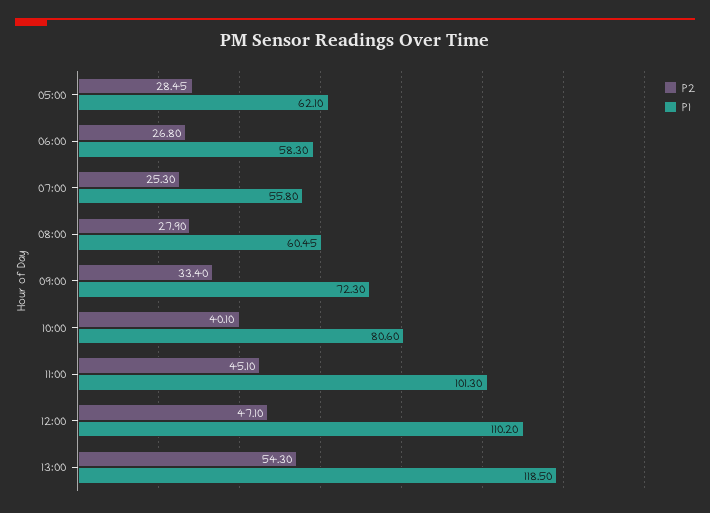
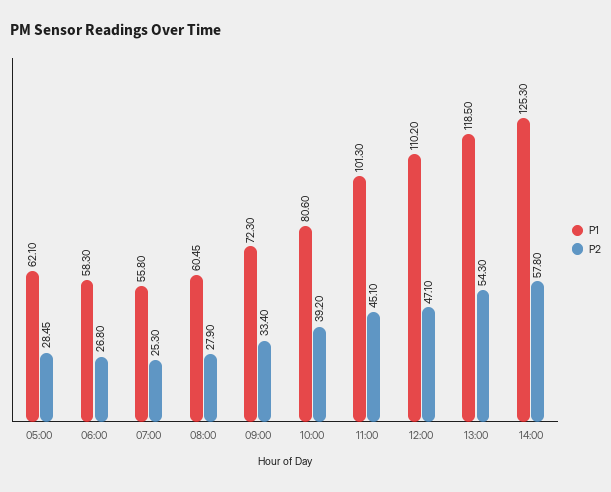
P2, 10:00: 40.1 -> 39.2
P1, 14:00: none -> 125.3
P2, 14:00: none -> 57.8

